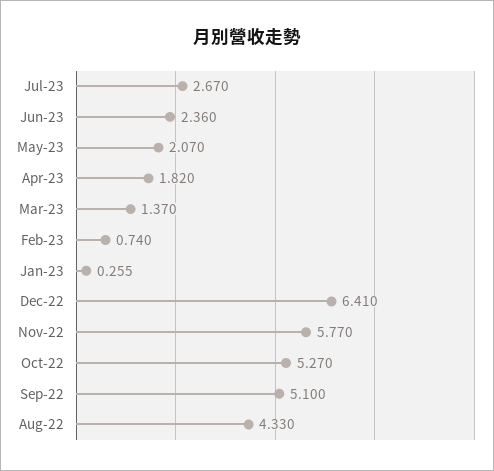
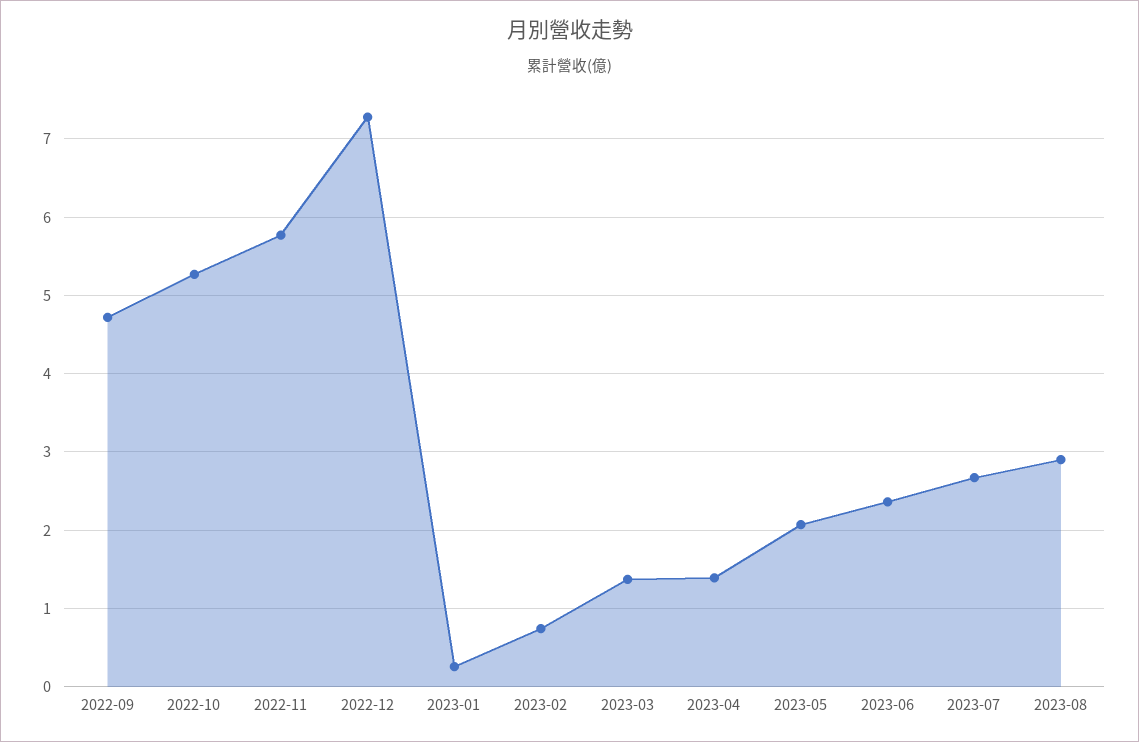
Apr-23: 1.82 -> 1.4
Dec-22: 6.41 -> 7.3
Sep-22: 5.1 -> 4.7
Aug-22: 4.33 -> none
2023-08: none -> 2.9

